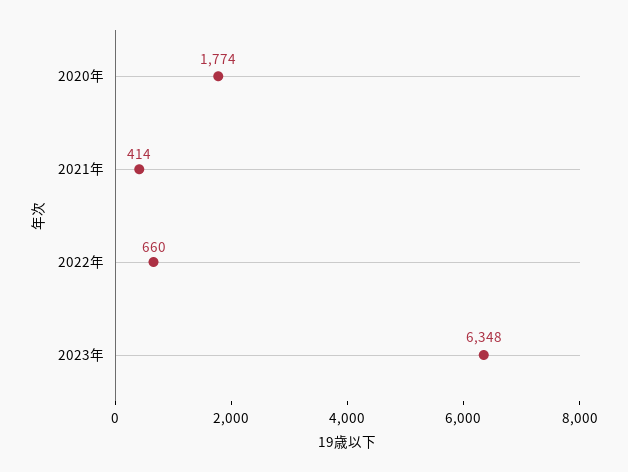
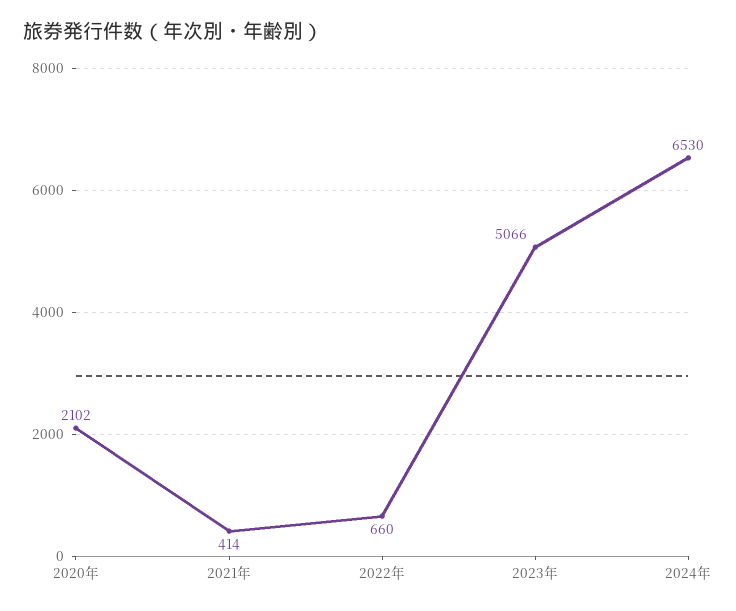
2020年: 1774 -> 2102
2023年: 6348 -> 5066
2024年: none -> 6530

